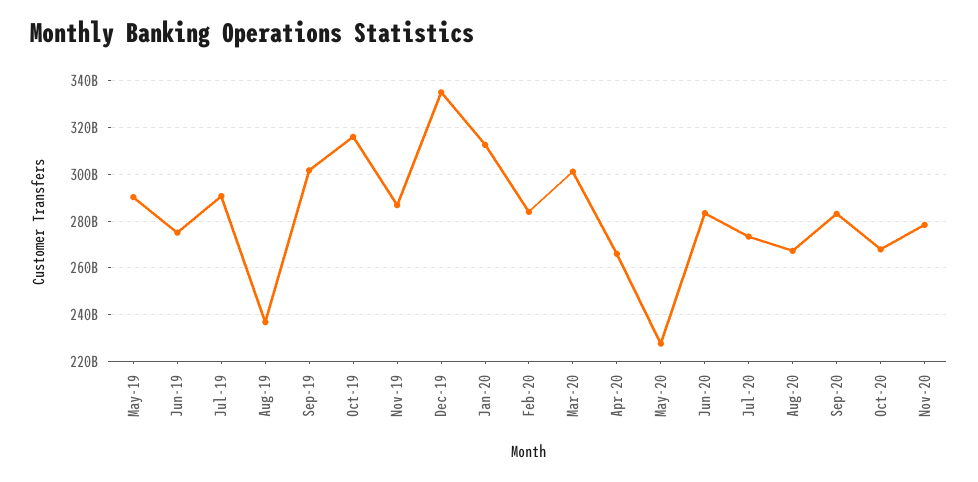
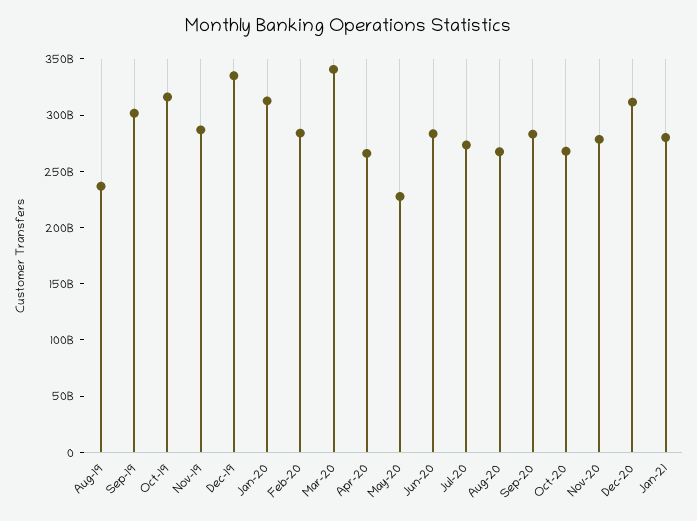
May-19: 290000000000 -> none
Jun-19: 275000000000 -> none
Jul-19: 290000000000 -> none
Mar-20: 300000000000 -> 340000000000
Dec-20: none -> 310000000000
Jan-21: none -> 280000000000

